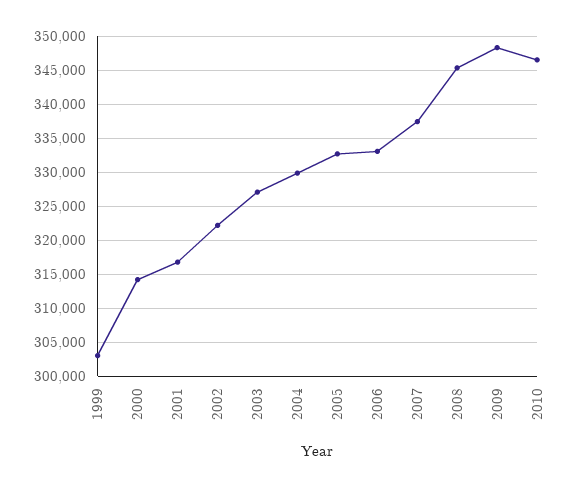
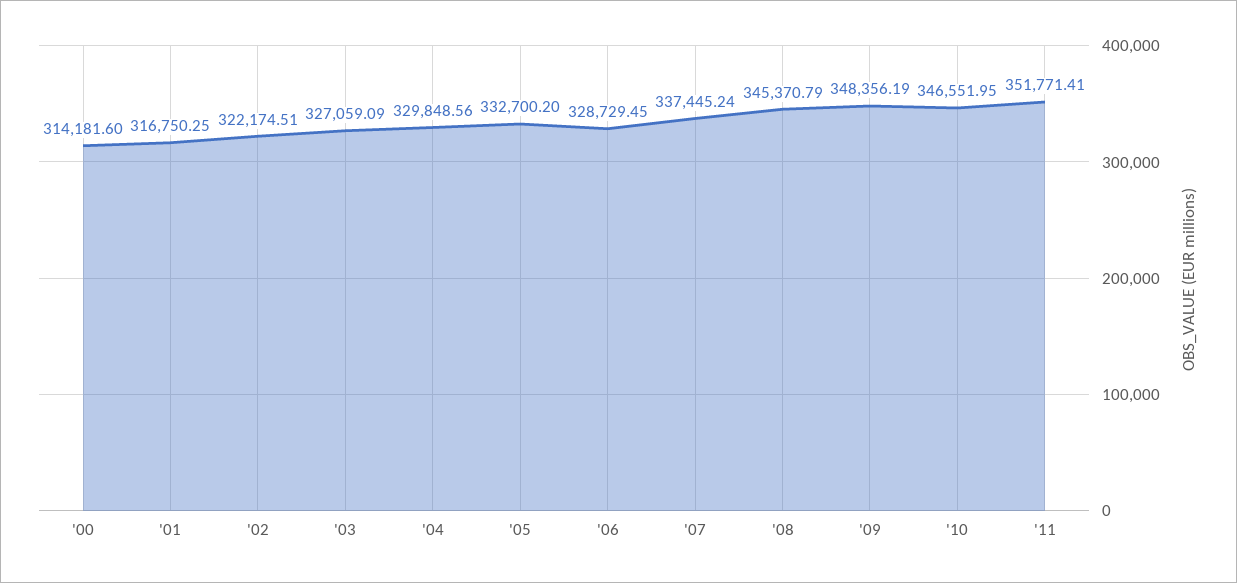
1999: 303000 -> none
2006: 333000 -> 328729.45
'11: none -> 351771.41

